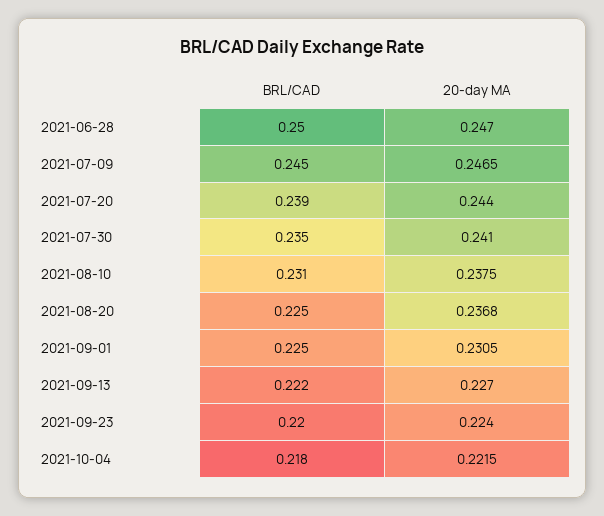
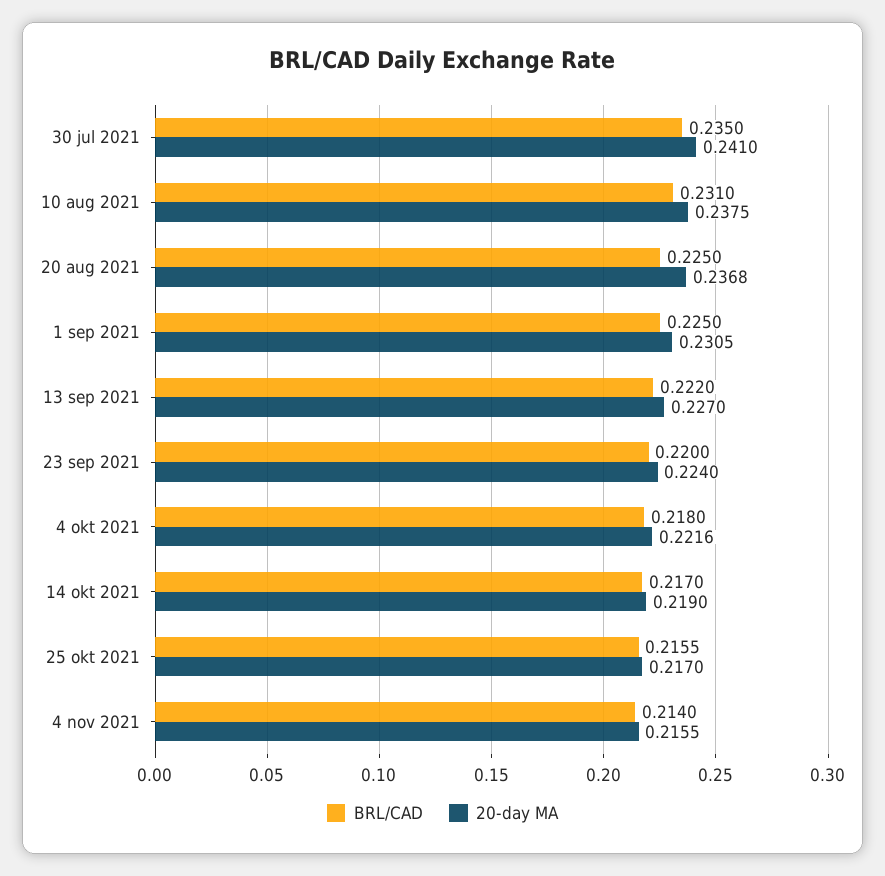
BRL/CAD, 2021-06-28: 0.25 -> none
20-day MA, 2021-06-28: 0.247 -> none
BRL/CAD, 2021-07-09: 0.245 -> none
20-day MA, 2021-07-09: 0.2465 -> none
BRL/CAD, 2021-07-20: 0.239 -> none
20-day MA, 2021-07-20: 0.244 -> none
20-day MA, 2021-10-04: 0.2215 -> 0.2216
BRL/CAD, 14 okt 2021: none -> 0.217
20-day MA, 14 okt 2021: none -> 0.219
BRL/CAD, 25 okt 2021: none -> 0.2155
20-day MA, 25 okt 2021: none -> 0.217
BRL/CAD, 4 nov 2021: none -> 0.214
20-day MA, 4 nov 2021: none -> 0.2155

